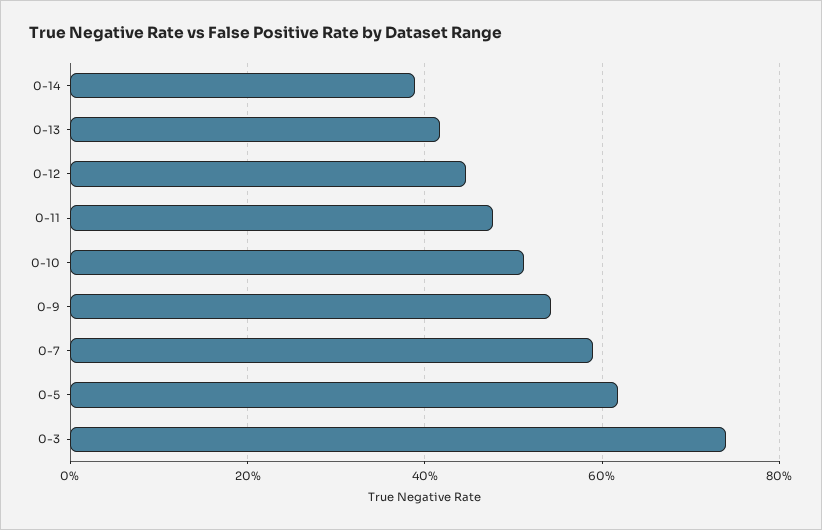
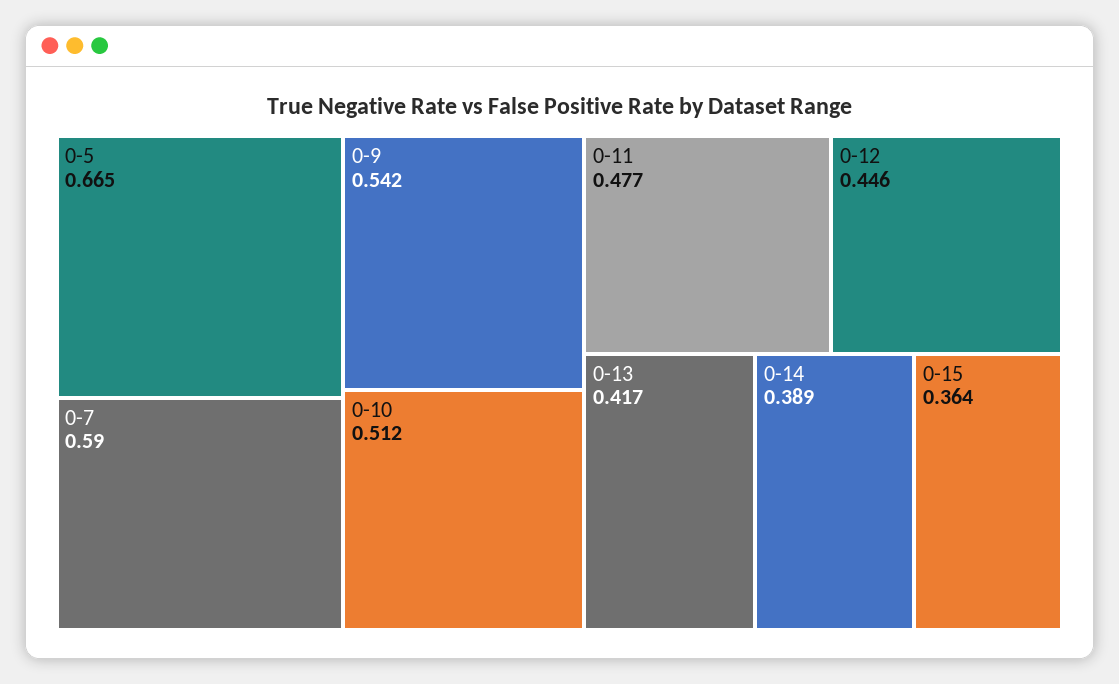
0-5: 0.62 -> 0.665
0-3: 0.74 -> none
0-15: none -> 0.364

